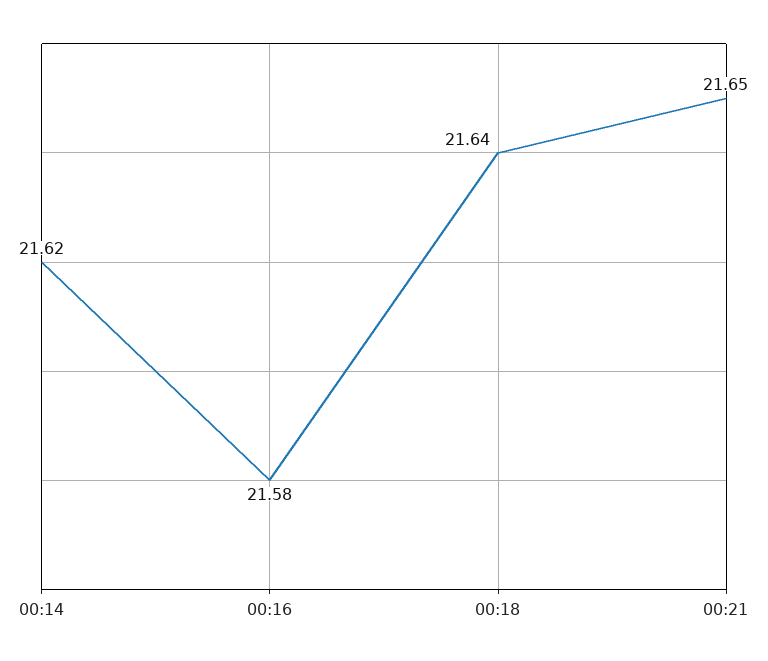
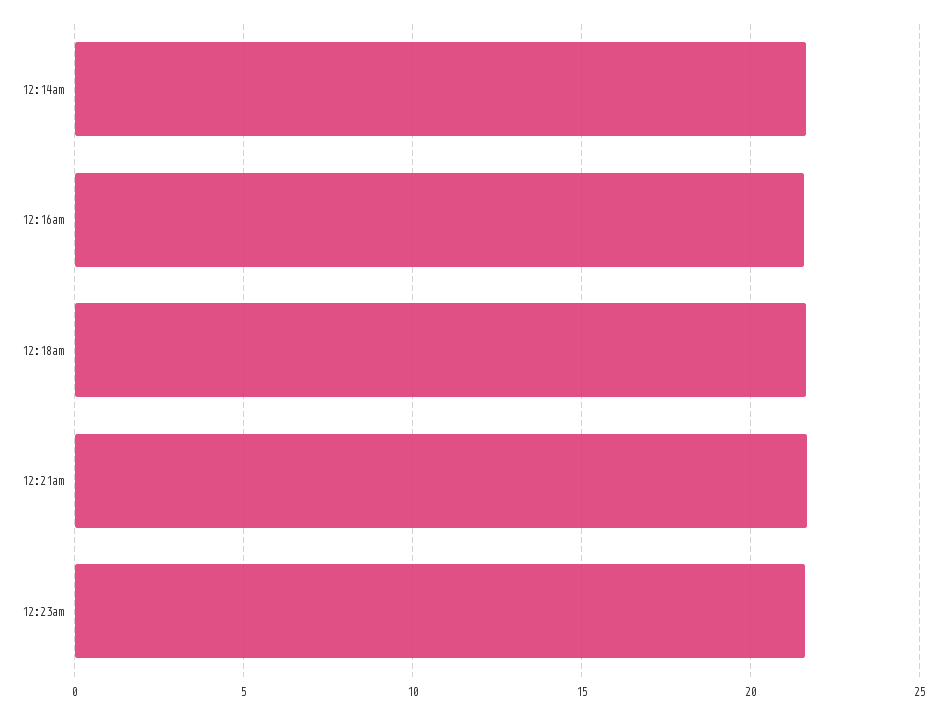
12:23am: none -> 21.5

